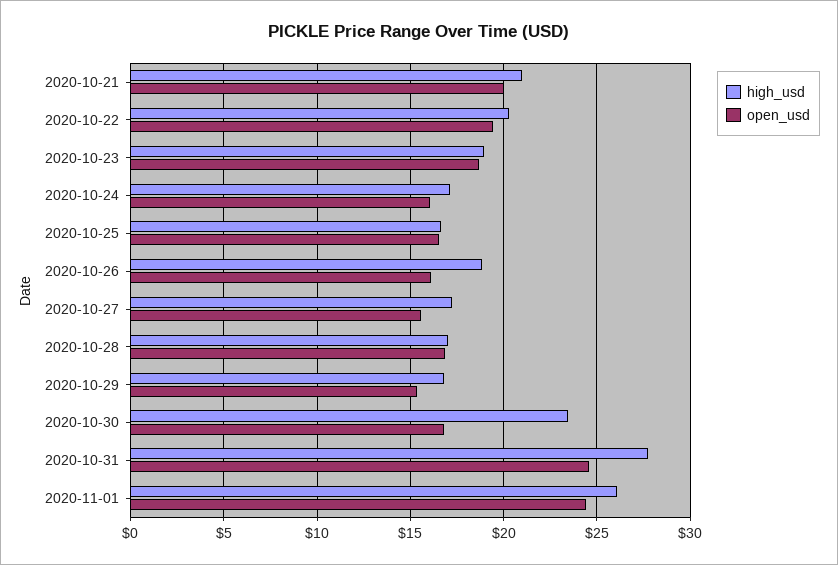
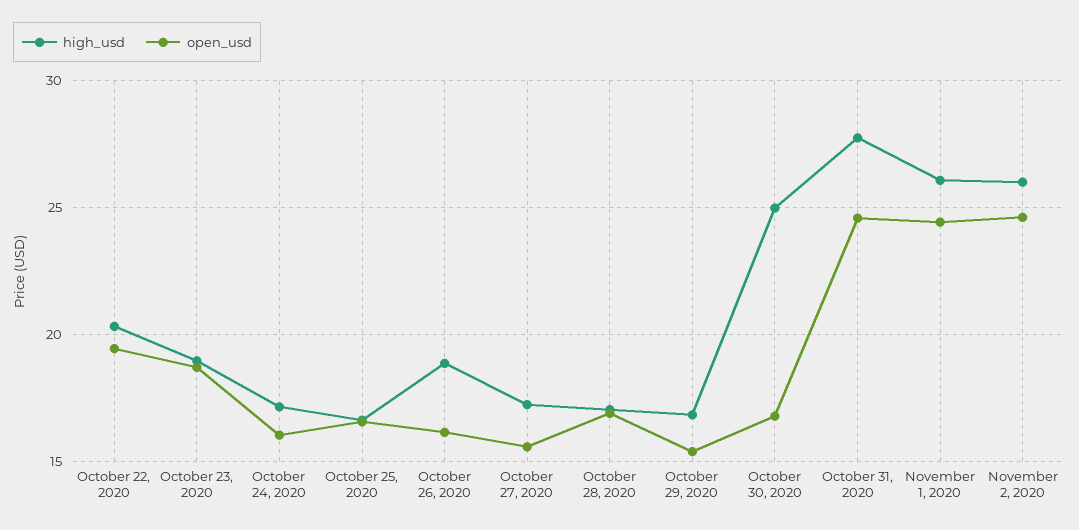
high_usd, 2020-10-21: 21 -> none
open_usd, 2020-10-21: 20 -> none
high_usd, 2020-10-30: 23.5 -> 25
high_usd, November 2, 2020: none -> 26
open_usd, November 2, 2020: none -> 24.5

